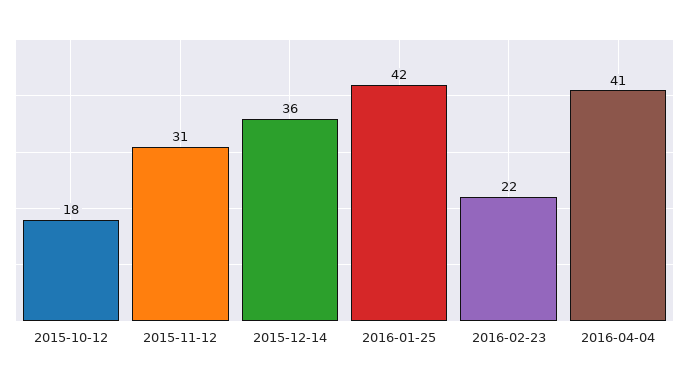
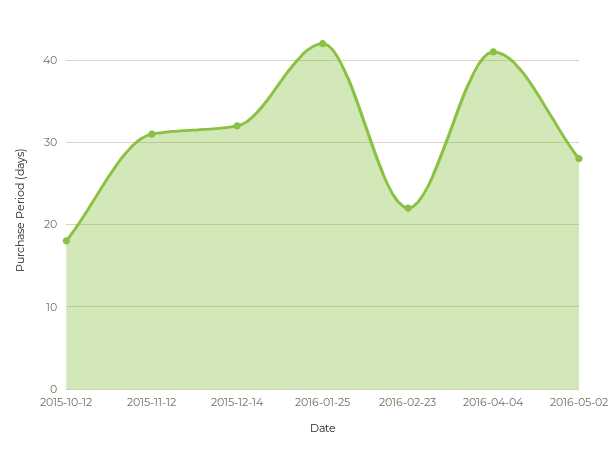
2015-12-14: 36 -> 32
2016-05-02: none -> 28

